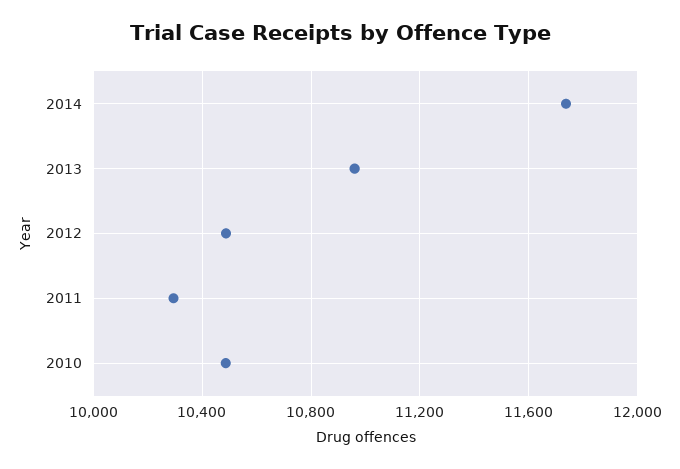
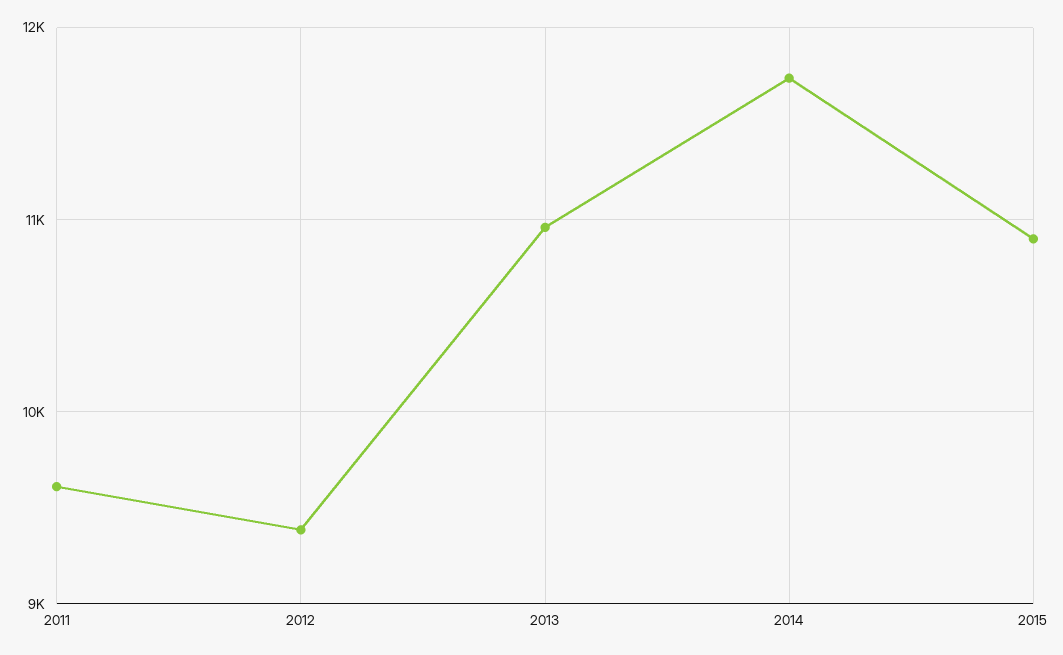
2012: 10500 -> 9400
2011: 10300 -> 9600
2010: 10500 -> none
2015: none -> 10900

